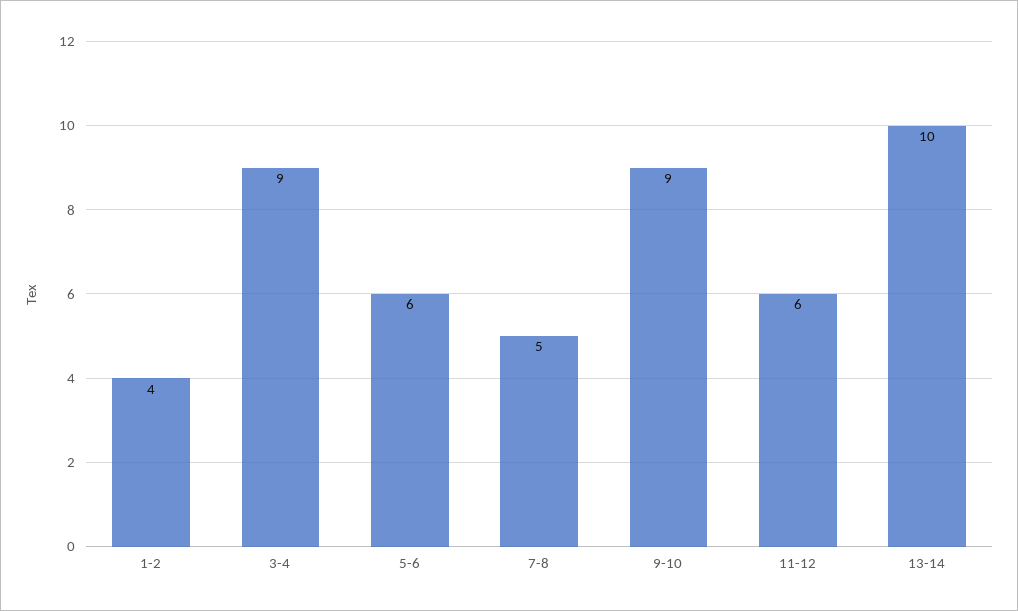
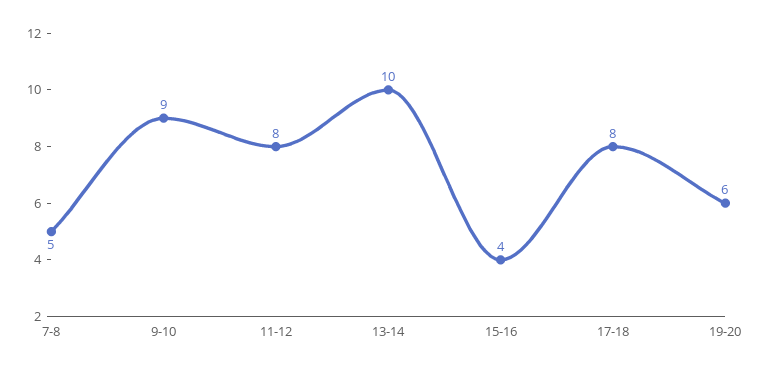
1-2: 4 -> none
3-4: 9 -> none
5-6: 6 -> none
11-12: 6 -> 8
15-16: none -> 4
17-18: none -> 8
19-20: none -> 6

